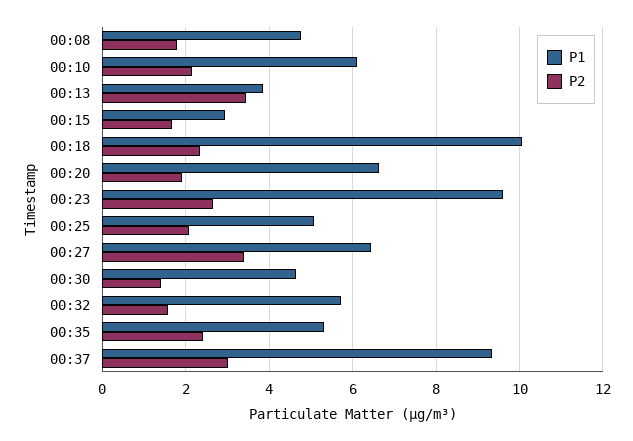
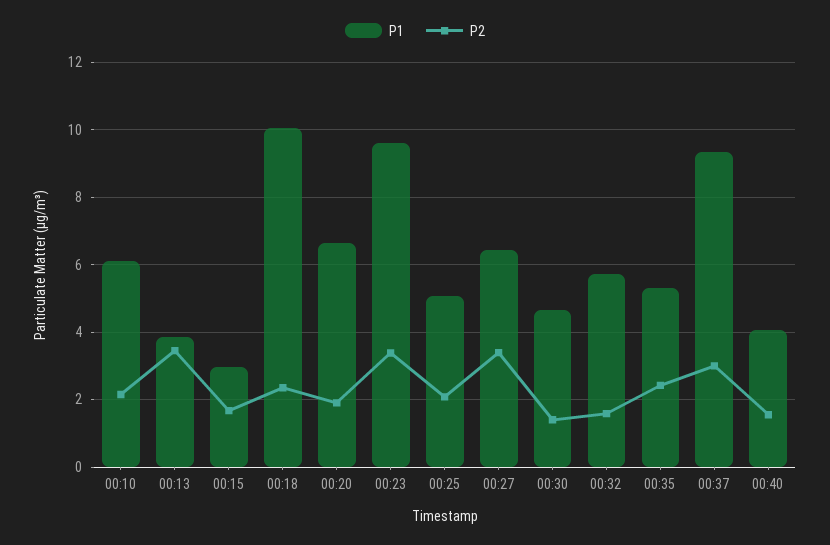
P1, 00:08: 4.8 -> none
P2, 00:08: 1.8 -> none
P2, 00:23: 2.6 -> 3.4
P1, 00:40: none -> 4
P2, 00:40: none -> 1.6

